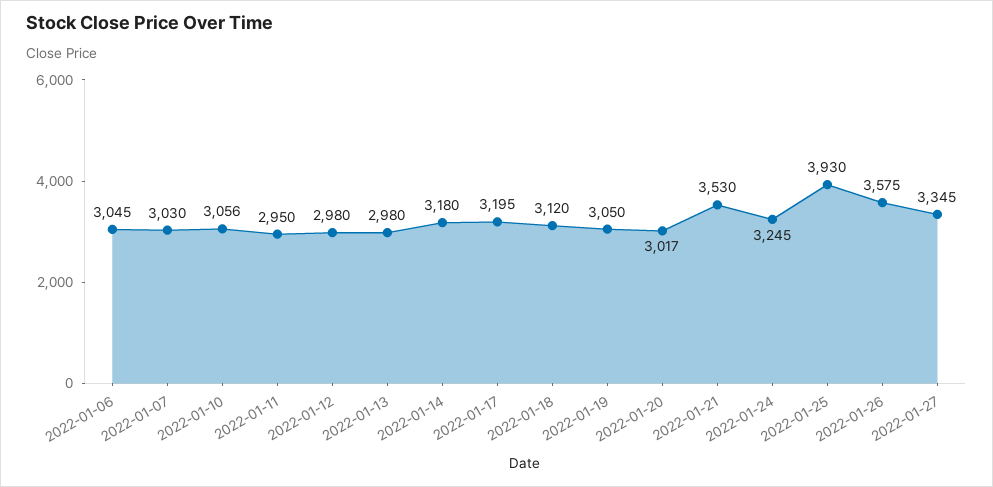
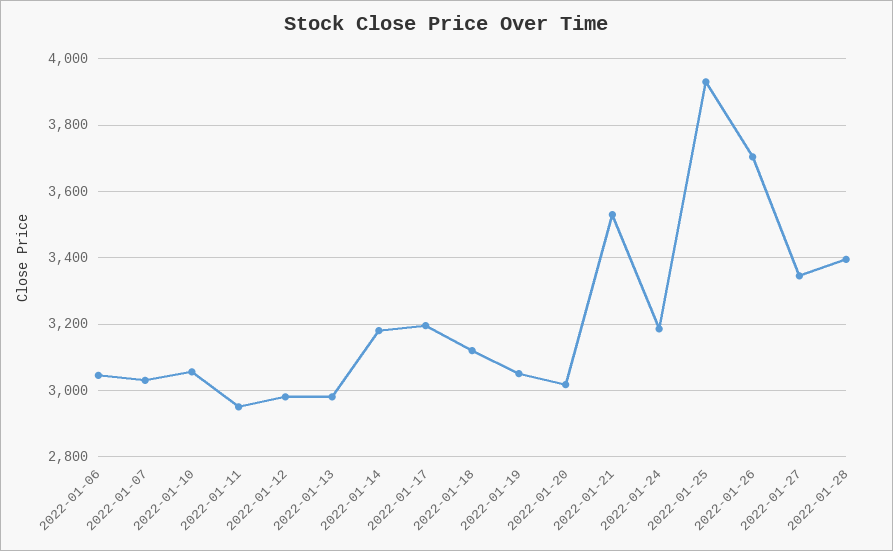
2022-01-24: 3245 -> 3180
2022-01-26: 3575 -> 3700
2022-01-28: none -> 3400

